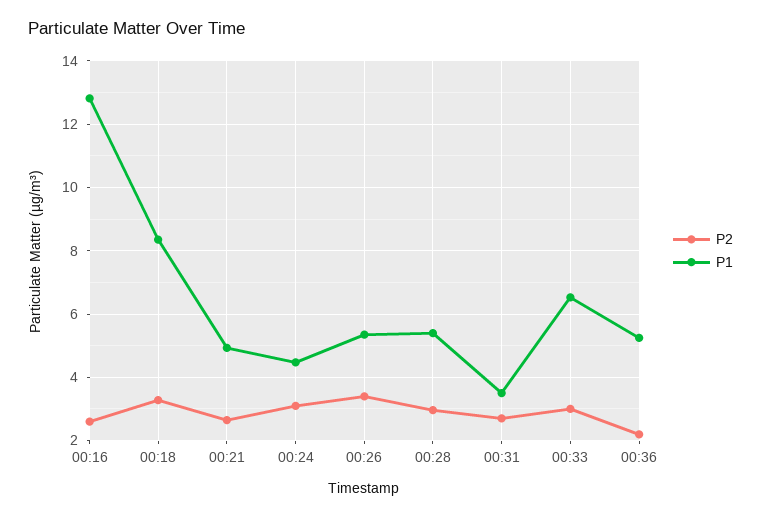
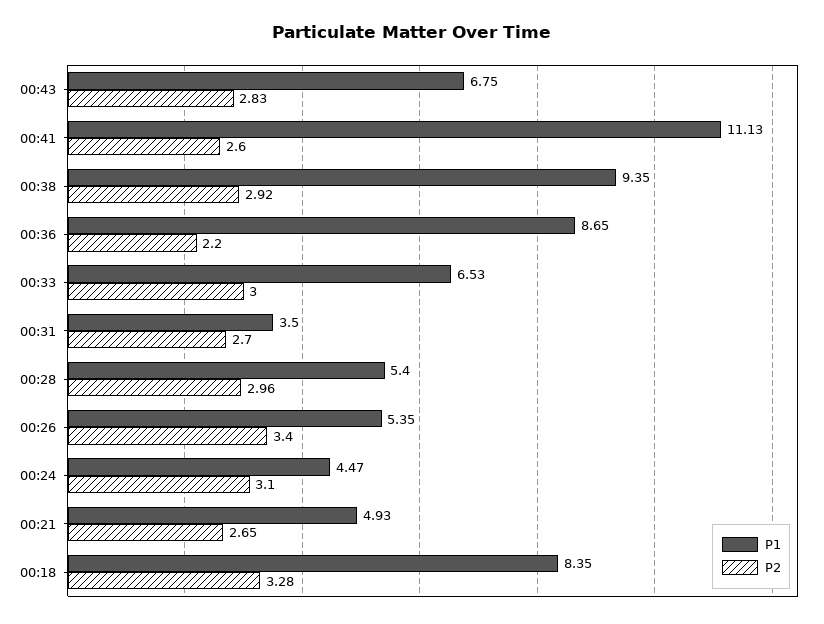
P2, 00:16: 2.6 -> none
P1, 00:16: 12.8 -> none
P1, 00:36: 5.2 -> 8.65
P1, 00:43: none -> 6.75
P2, 00:43: none -> 2.83
P1, 00:41: none -> 11.13
P2, 00:41: none -> 2.6
P1, 00:38: none -> 9.35
P2, 00:38: none -> 2.92

